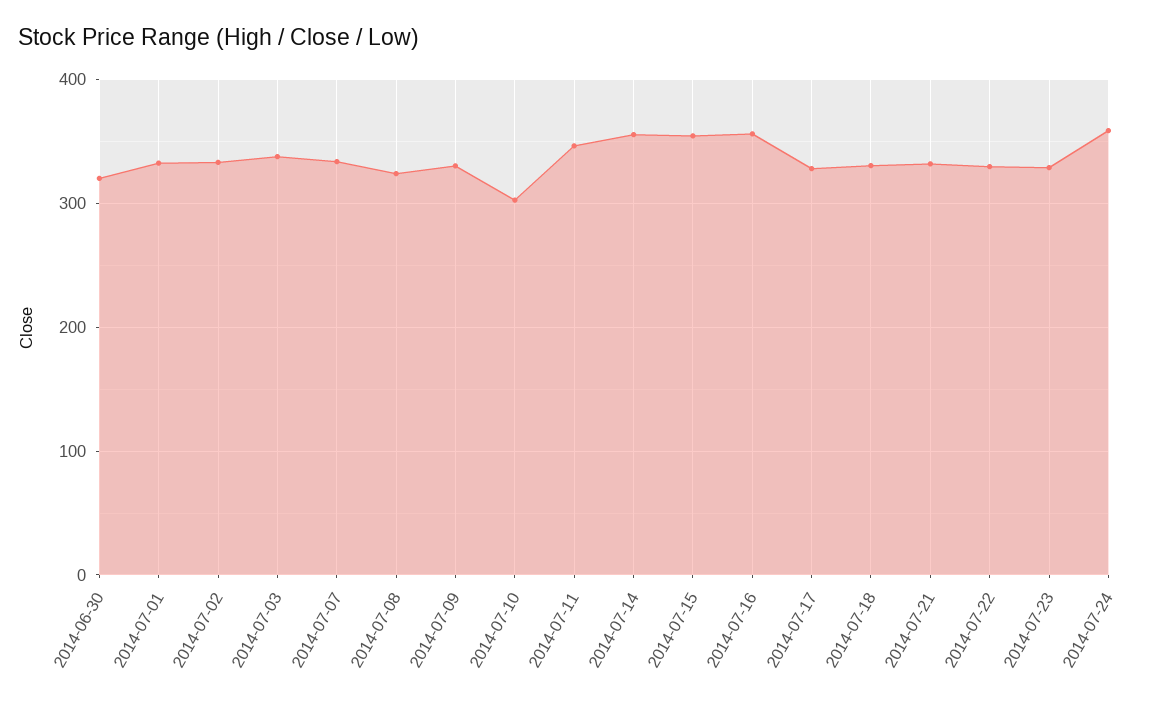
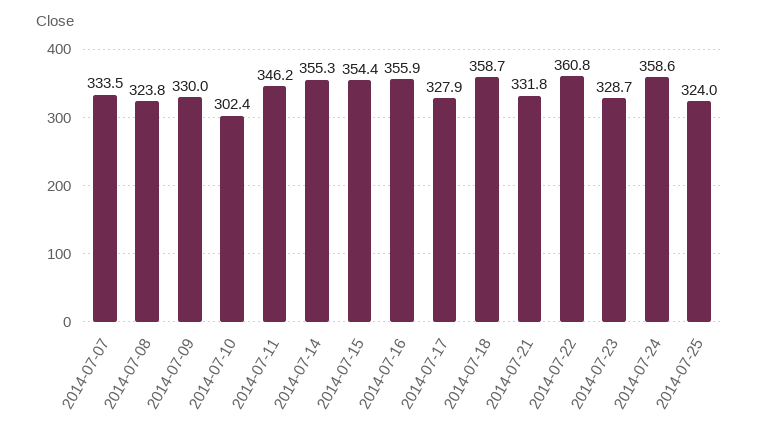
2014-06-30: 320 -> none
2014-07-01: 330 -> none
2014-07-02: 330 -> none
2014-07-03: 340 -> none
2014-07-18: 330 -> 358.7
2014-07-22: 330 -> 360.8
2014-07-25: none -> 324

